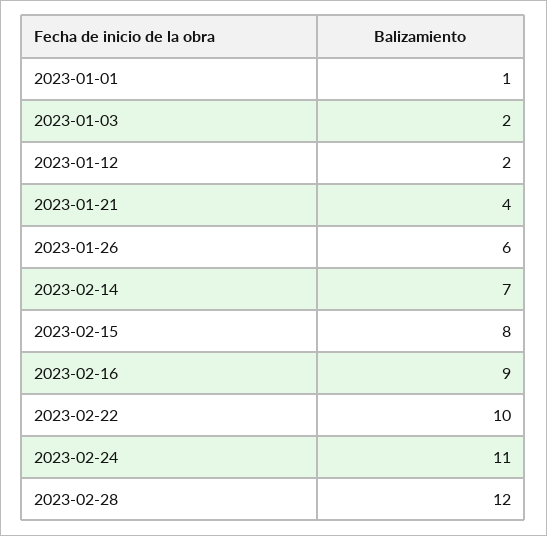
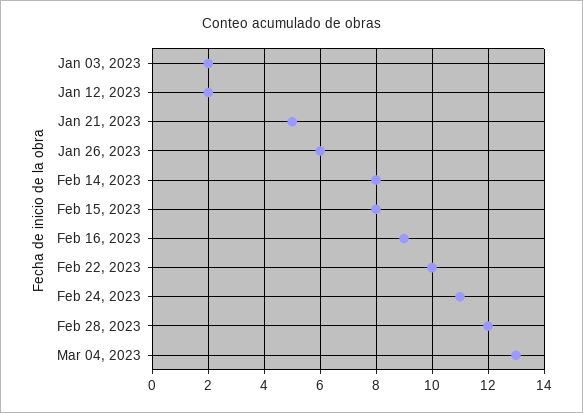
2023-01-01: 1 -> none
2023-01-21: 4 -> 5
2023-02-14: 7 -> 8
Mar 04, 2023: none -> 13

